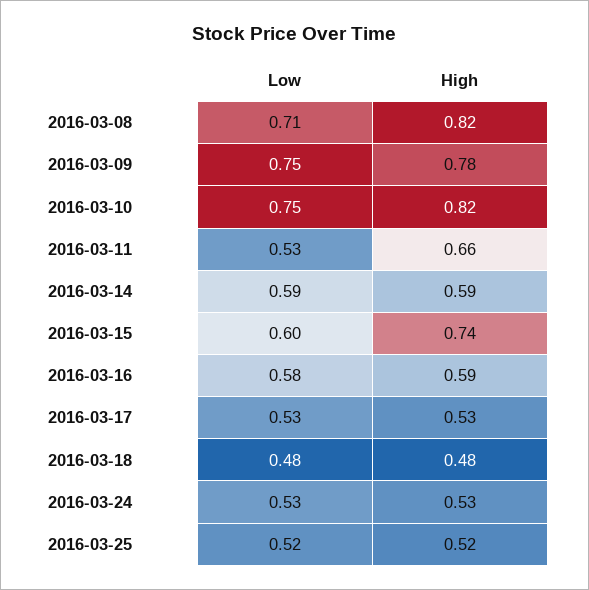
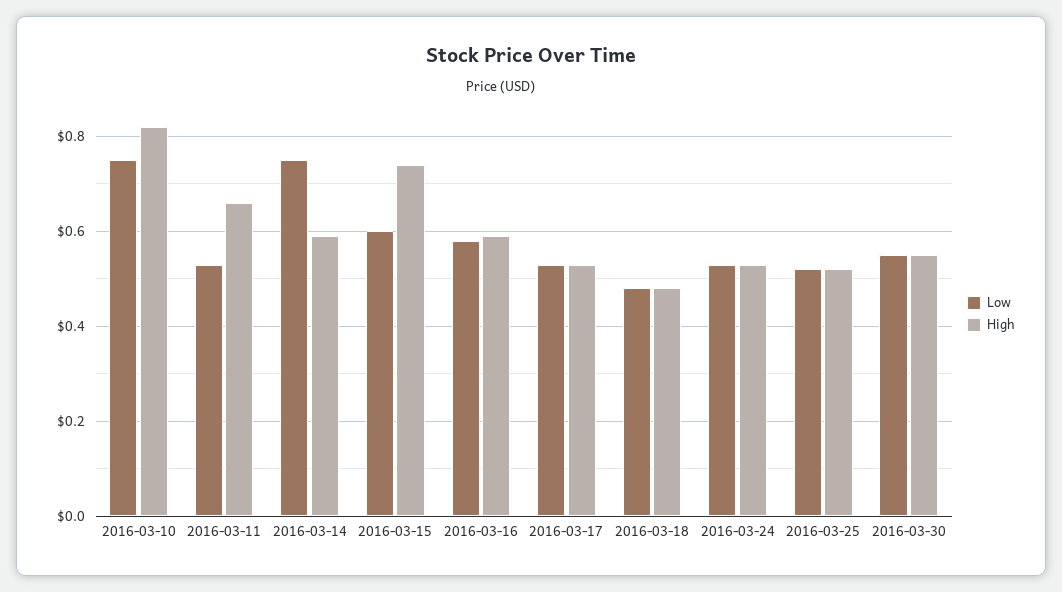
Low, 2016-03-08: 0.71 -> none
High, 2016-03-08: 0.82 -> none
Low, 2016-03-09: 0.75 -> none
High, 2016-03-09: 0.78 -> none
Low, 2016-03-14: 0.59 -> 0.75
Low, 2016-03-30: none -> 0.55
High, 2016-03-30: none -> 0.55

